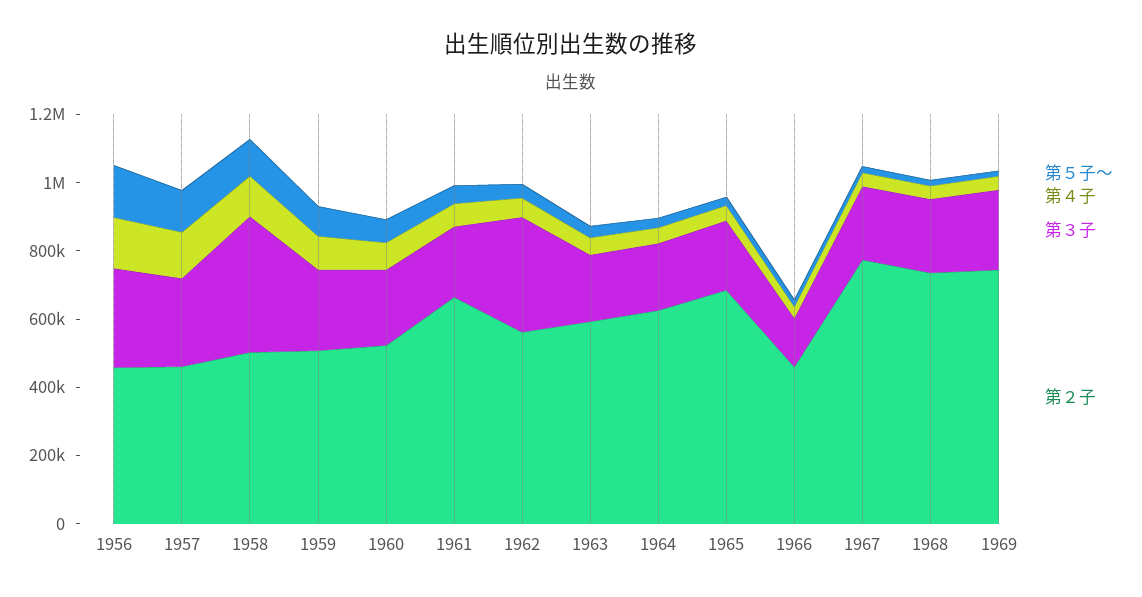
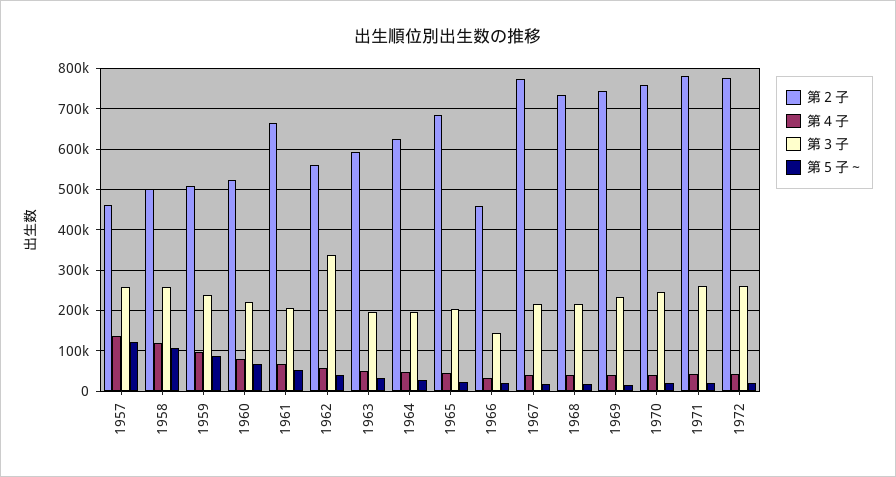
第５子～, 1956: 150000 -> none
第４子, 1956: 150000 -> none
第３子, 1956: 300000 -> none
第２子, 1956: 450000 -> none
第３子, 1958: 400000 -> 260000
第２子, 1970: none -> 760000
第４子, 1970: none -> 40000
第３子, 1970: none -> 240000
第５子～, 1970: none -> 20000
第２子, 1971: none -> 780000
第４子, 1971: none -> 40000
第３子, 1971: none -> 260000
第５子～, 1971: none -> 20000
第２子, 1972: none -> 780000
第４子, 1972: none -> 40000
第３子, 1972: none -> 260000
第５子～, 1972: none -> 20000

